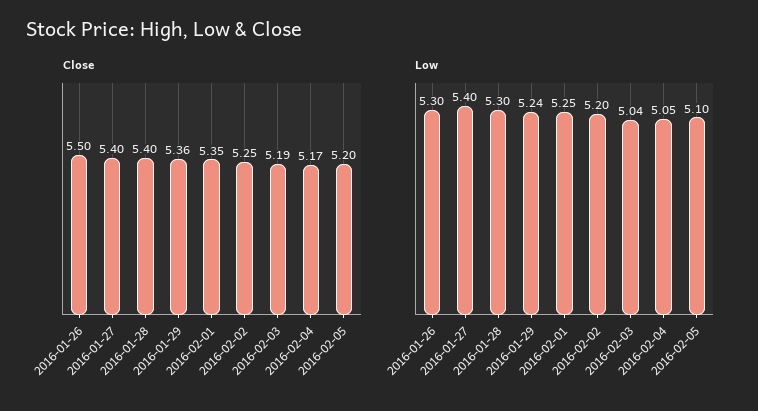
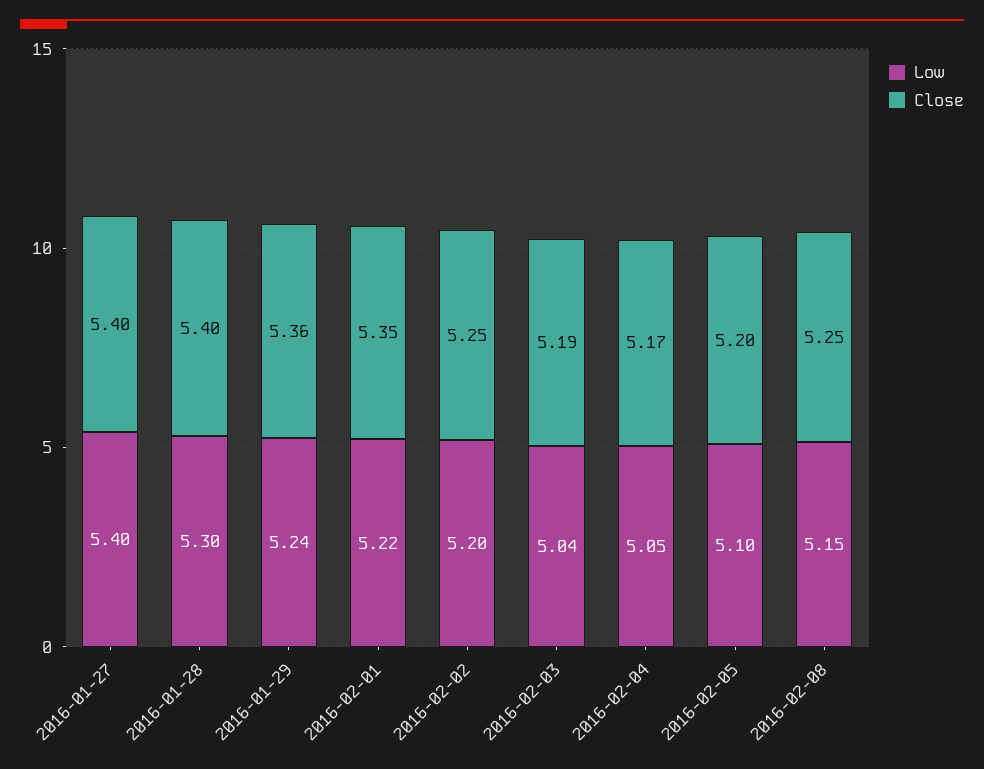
Close, 2016-01-26: 5.5 -> none
Low, 2016-01-26: 5.3 -> none
Low, 2016-02-01: 5.25 -> 5.22
Low, 2016-02-08: none -> 5.15
Close, 2016-02-08: none -> 5.25

